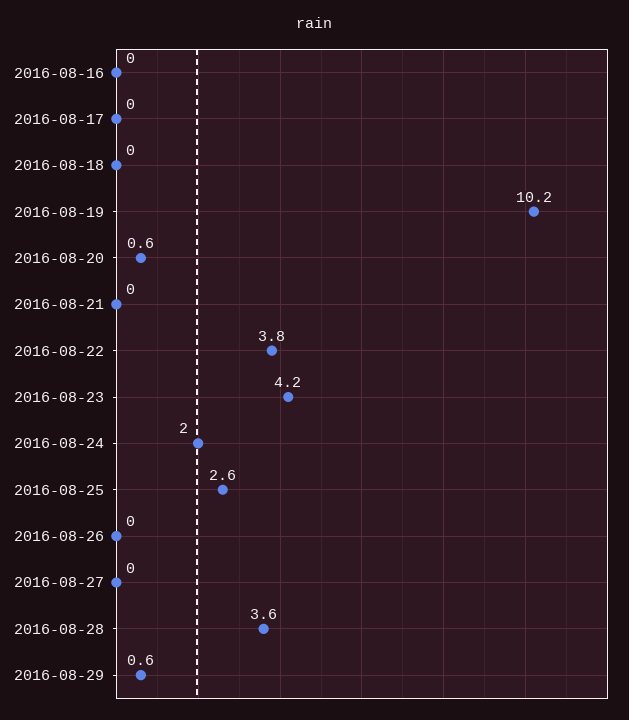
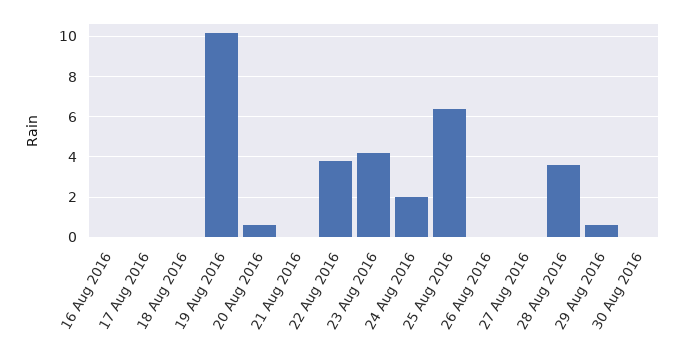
2016-08-25: 2.6 -> 6.5
30 Aug 2016: none -> 0

